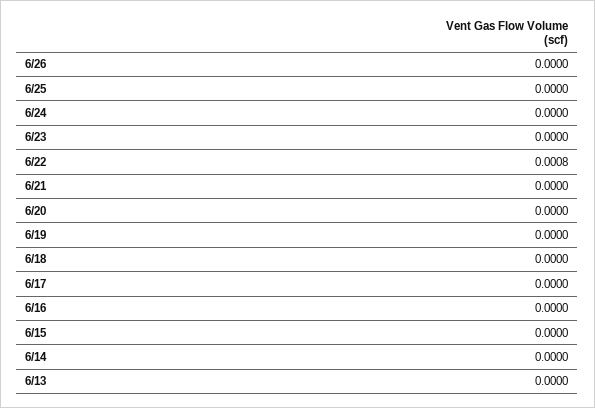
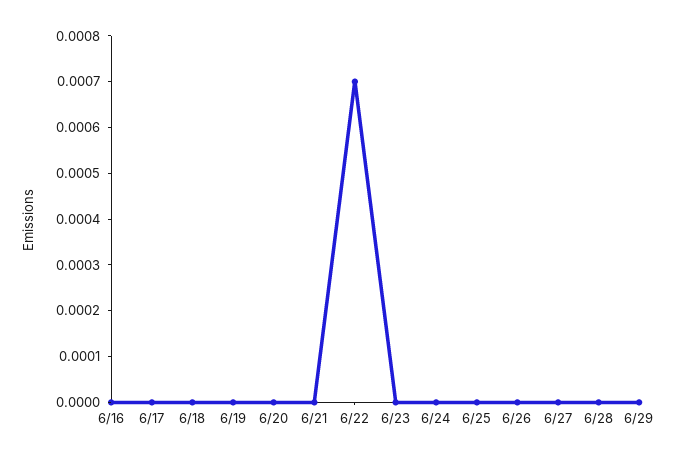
6/22: 0.0008 -> 0.0007
6/15: 0 -> none
6/14: 0 -> none
6/13: 0 -> none
6/27: none -> 0
6/28: none -> 0
6/29: none -> 0

